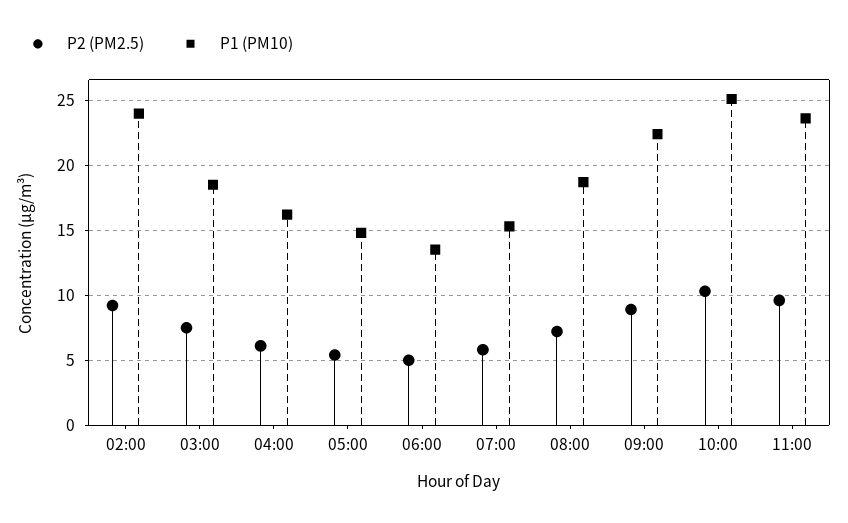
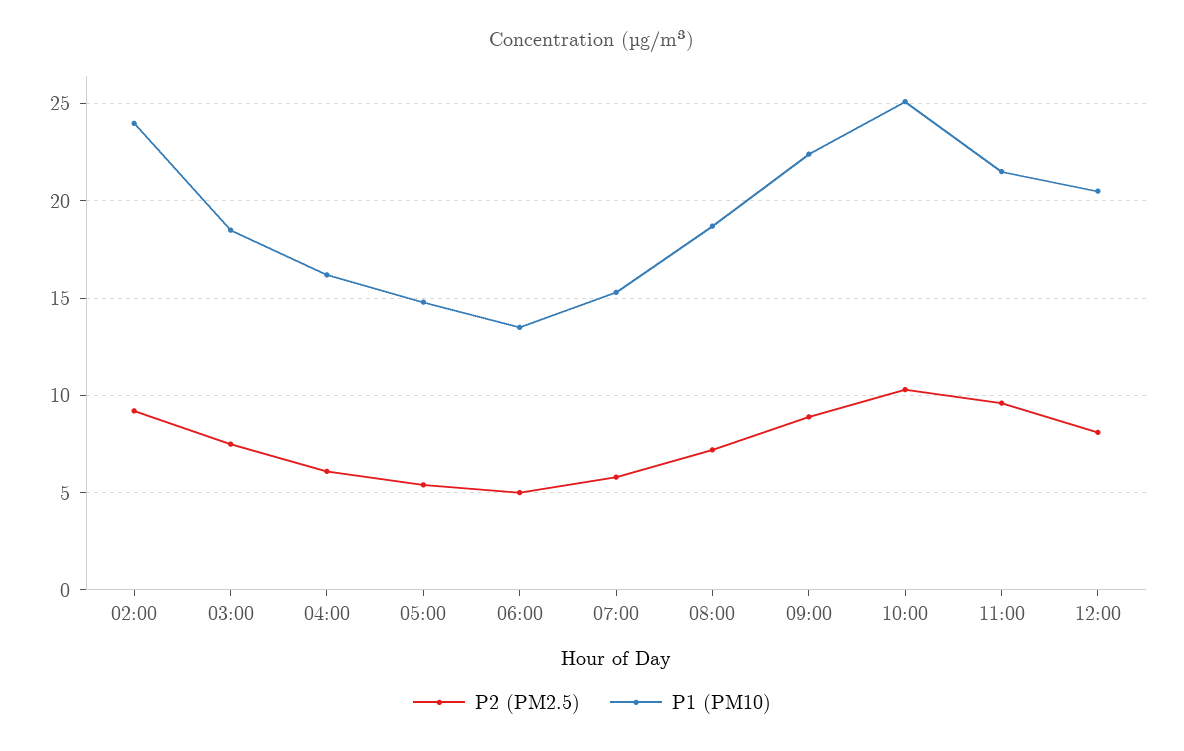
P1 (PM10), 11:00: 23.5 -> 21.5
P2 (PM2.5), 12:00: none -> 8
P1 (PM10), 12:00: none -> 20.5

